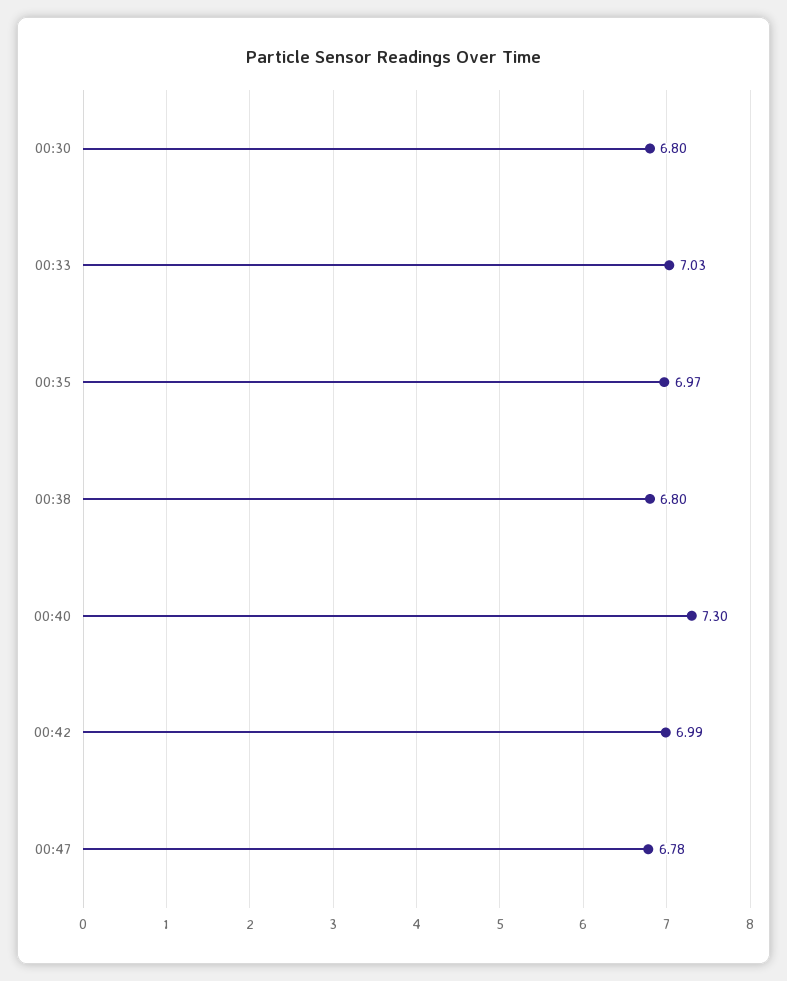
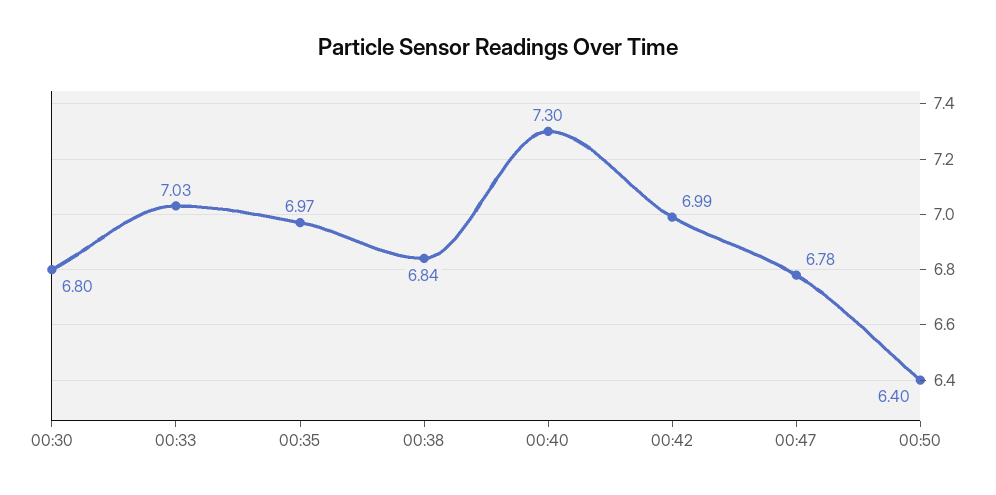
00:38: 6.8 -> 6.84
00:50: none -> 6.4

